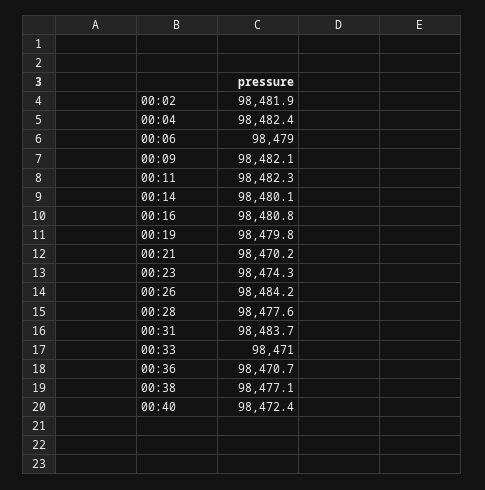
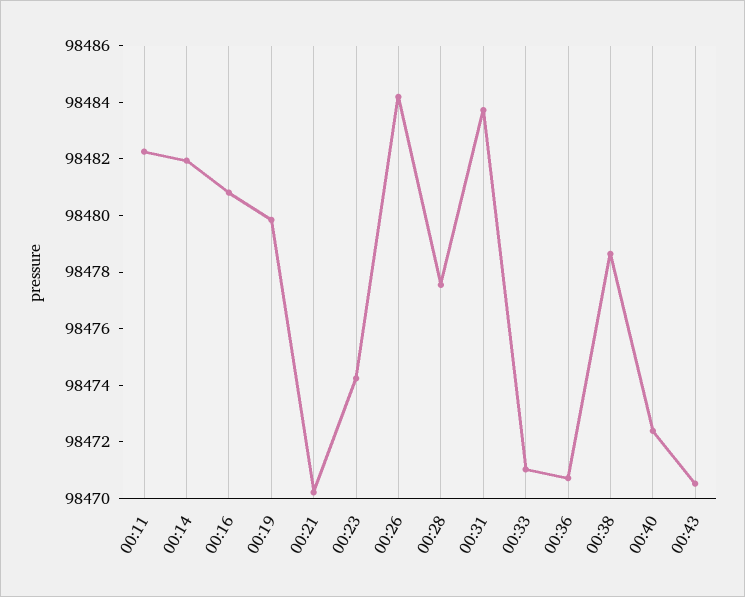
00:02: 98481.9 -> none
00:04: 98482.4 -> none
00:06: 98479 -> none
00:09: 98482.1 -> none
00:14: 98480.1 -> 98482
00:38: 98477.1 -> 98478.5
00:43: none -> 98470.5

